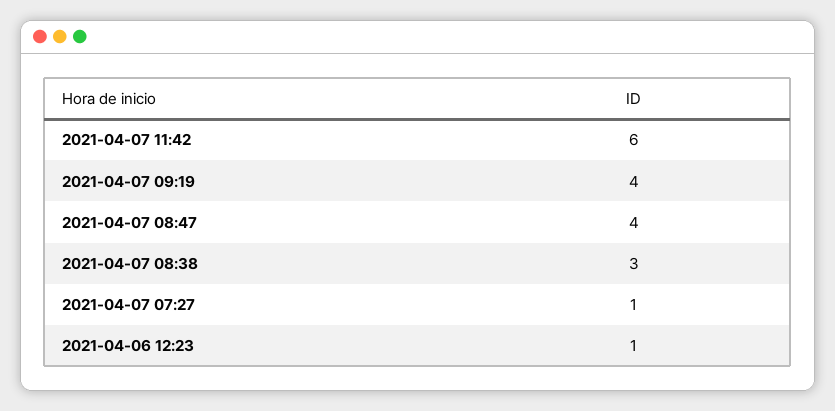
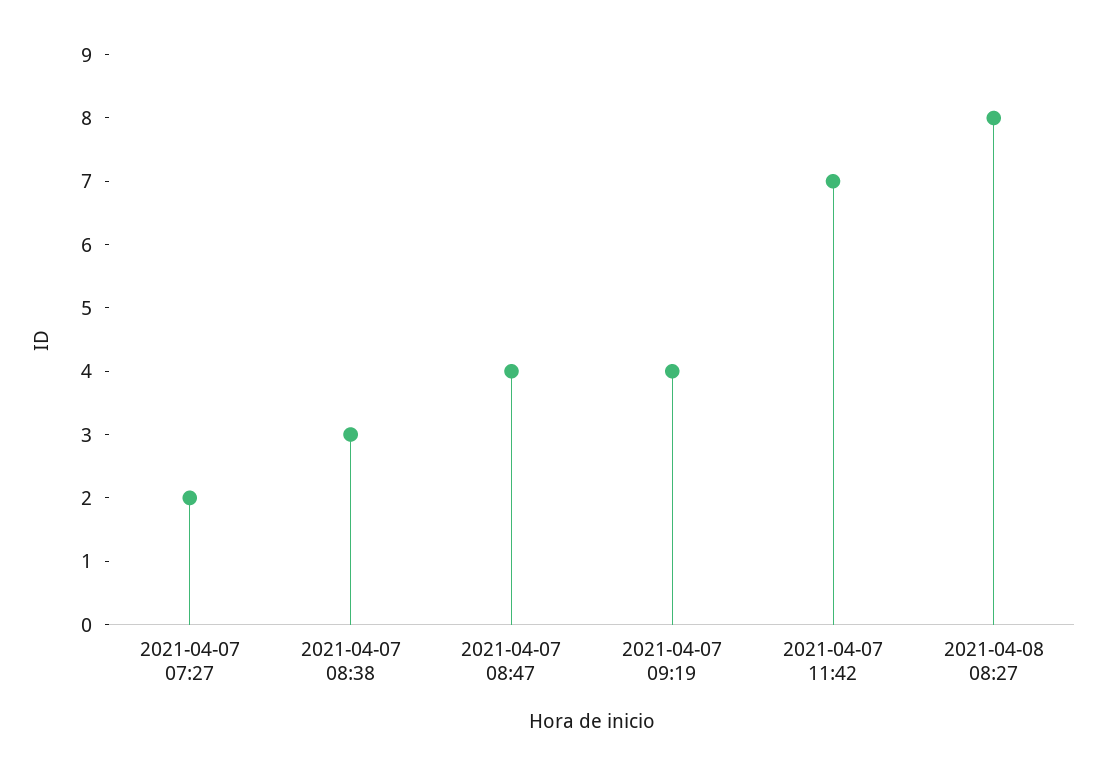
2021-04-07 11:42: 6 -> 7
2021-04-07 07:27: 1 -> 2
2021-04-06 12:23: 1 -> none
2021-04-08 08:27: none -> 8

